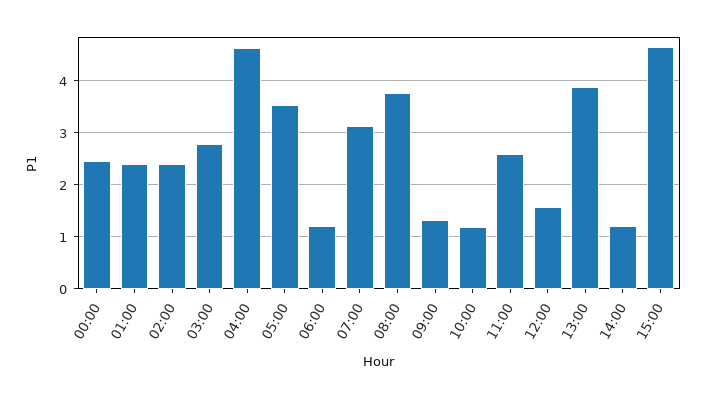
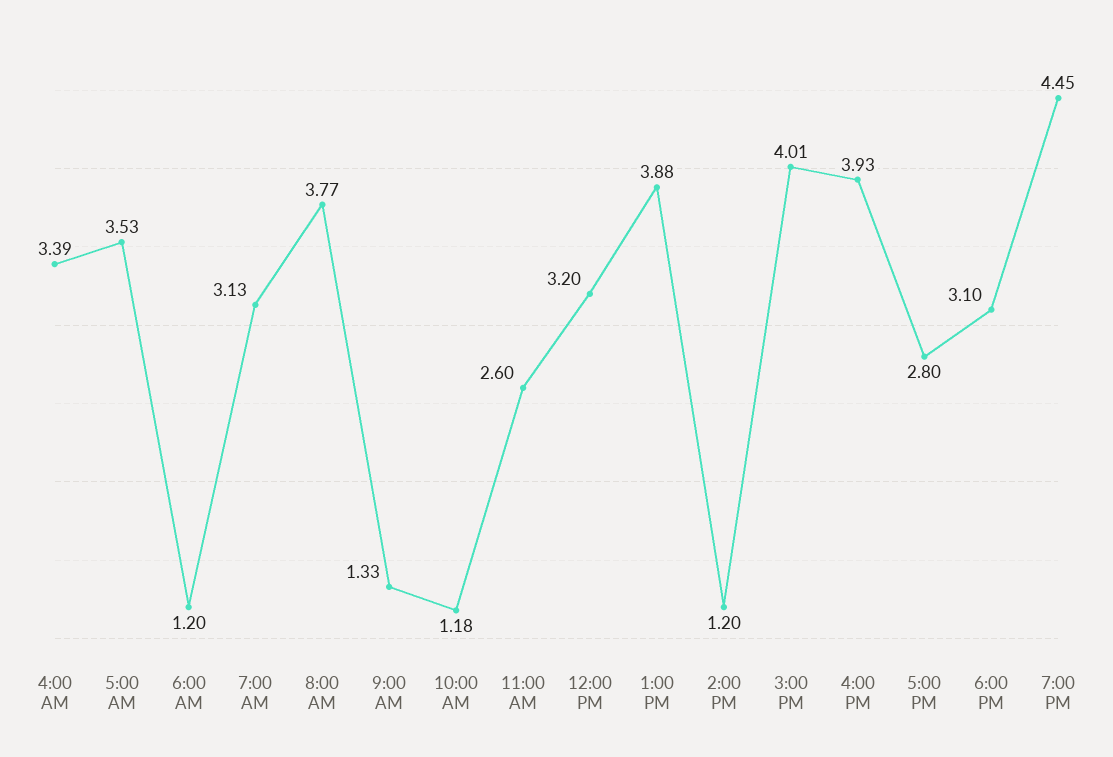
00:00: 2.4 -> none
01:00: 2.4 -> none
02:00: 2.4 -> none
03:00: 2.8 -> none
04:00: 4.6 -> 3.39
12:00: 1.6 -> 3.2
15:00: 4.6 -> 4.01
4:00 PM: none -> 3.93
5:00 PM: none -> 2.8
6:00 PM: none -> 3.1
7:00 PM: none -> 4.45

